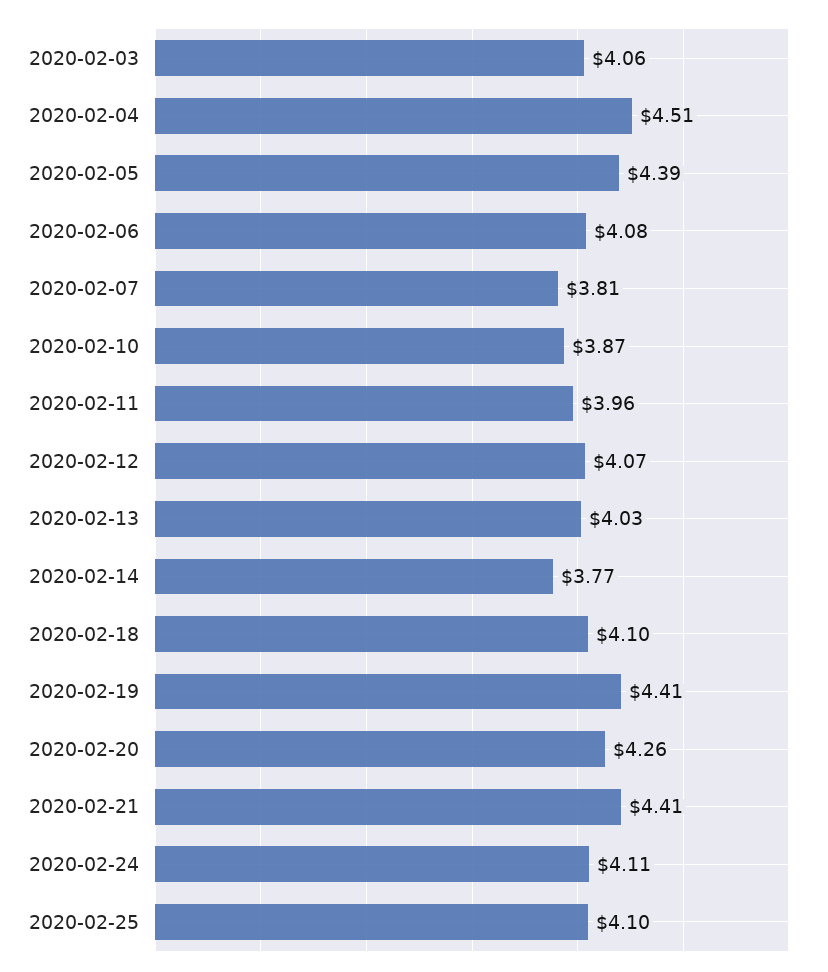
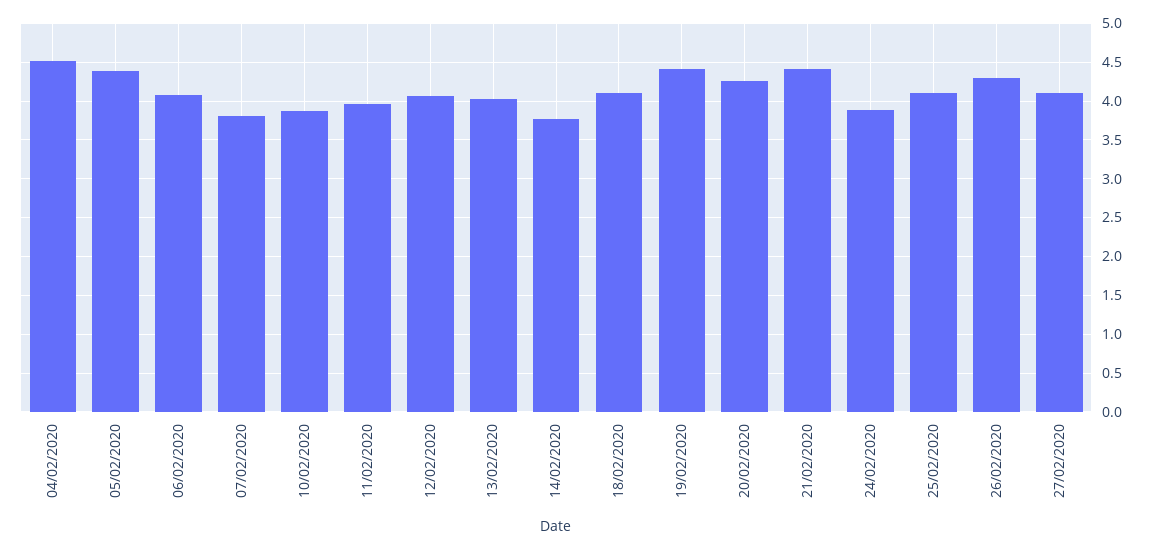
2020-02-03: 4.06 -> none
2020-02-24: 4.11 -> 3.9
26/02/2020: none -> 4.3
27/02/2020: none -> 4.1

